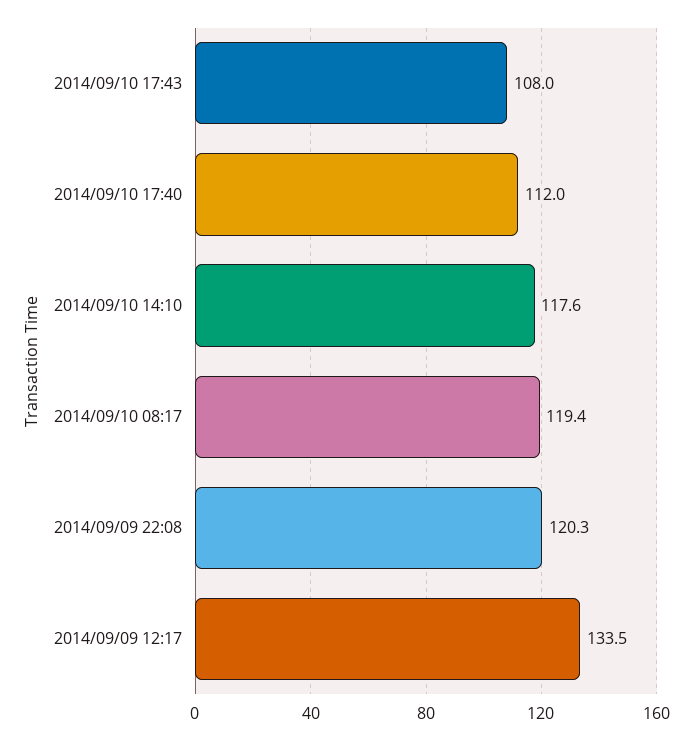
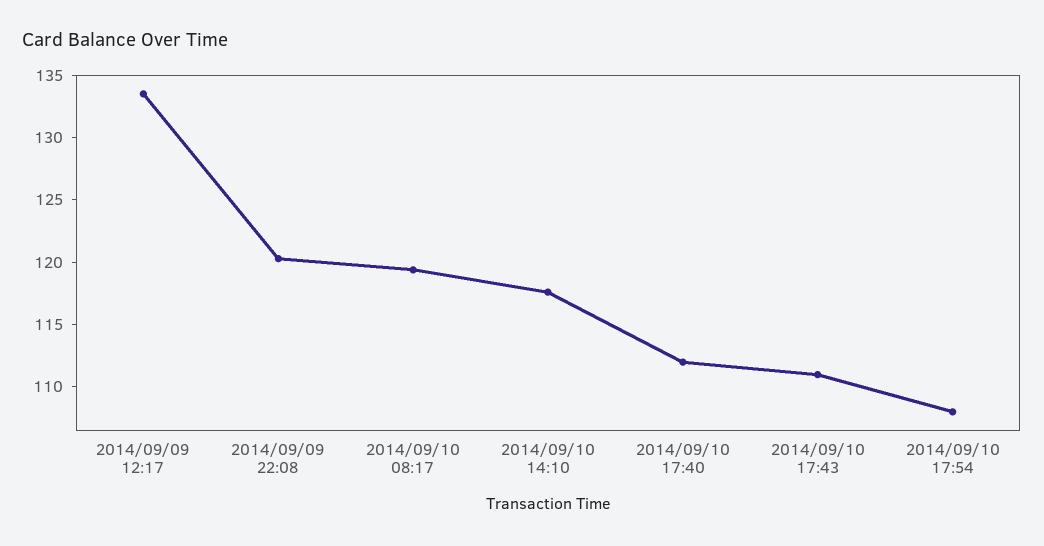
2014/09/10 17:43: 108 -> 111
2014/09/10 17:54: none -> 108

